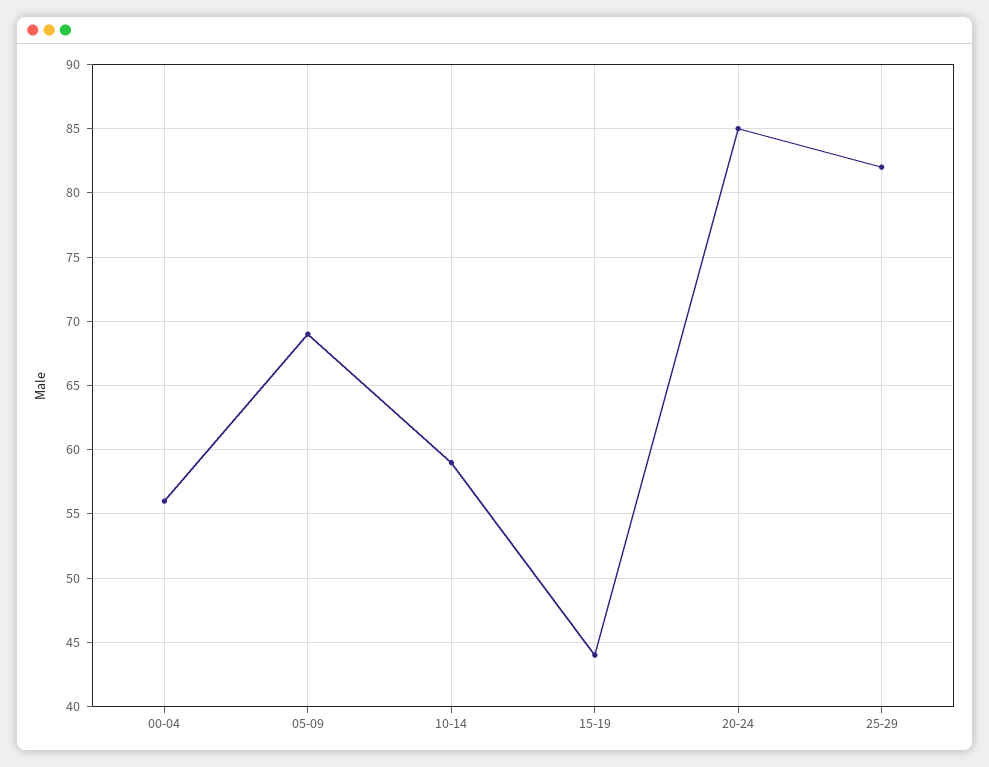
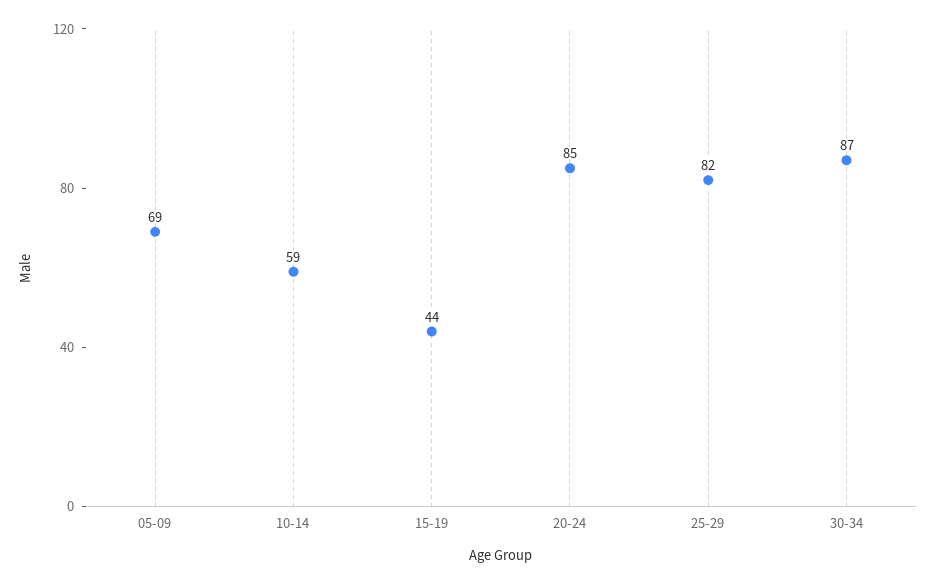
00-04: 56 -> none
30-34: none -> 87

